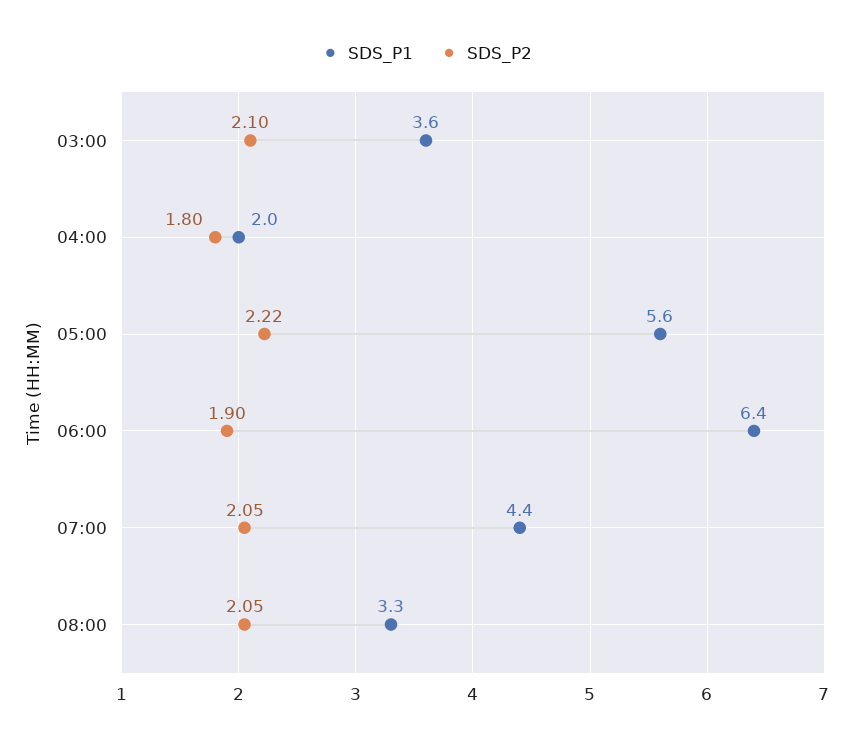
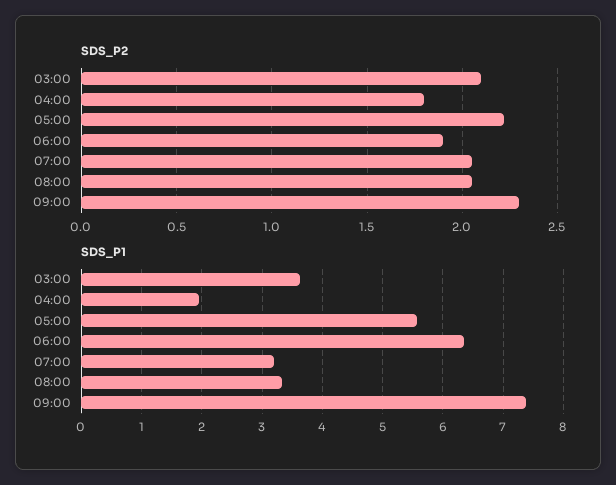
SDS_P1, 07:00: 4.4 -> 3.2
SDS_P2, 09:00: none -> 2.3
SDS_P1, 09:00: none -> 7.4

